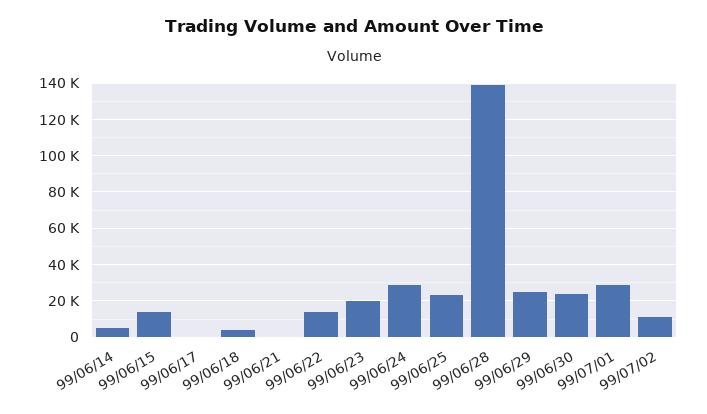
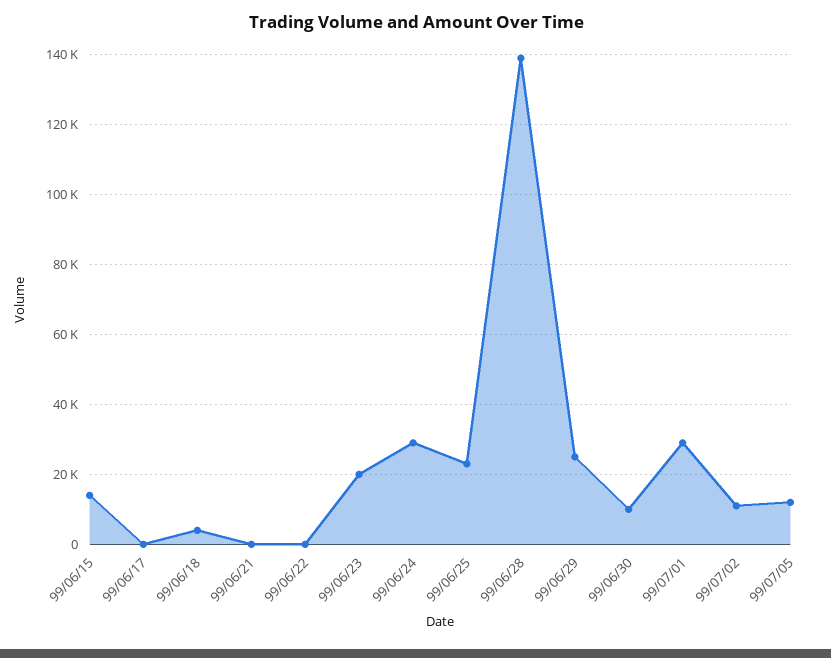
99/06/14: 5000 -> none
99/06/22: 15000 -> 0
99/06/30: 25000 -> 10000
99/07/05: none -> 12000

